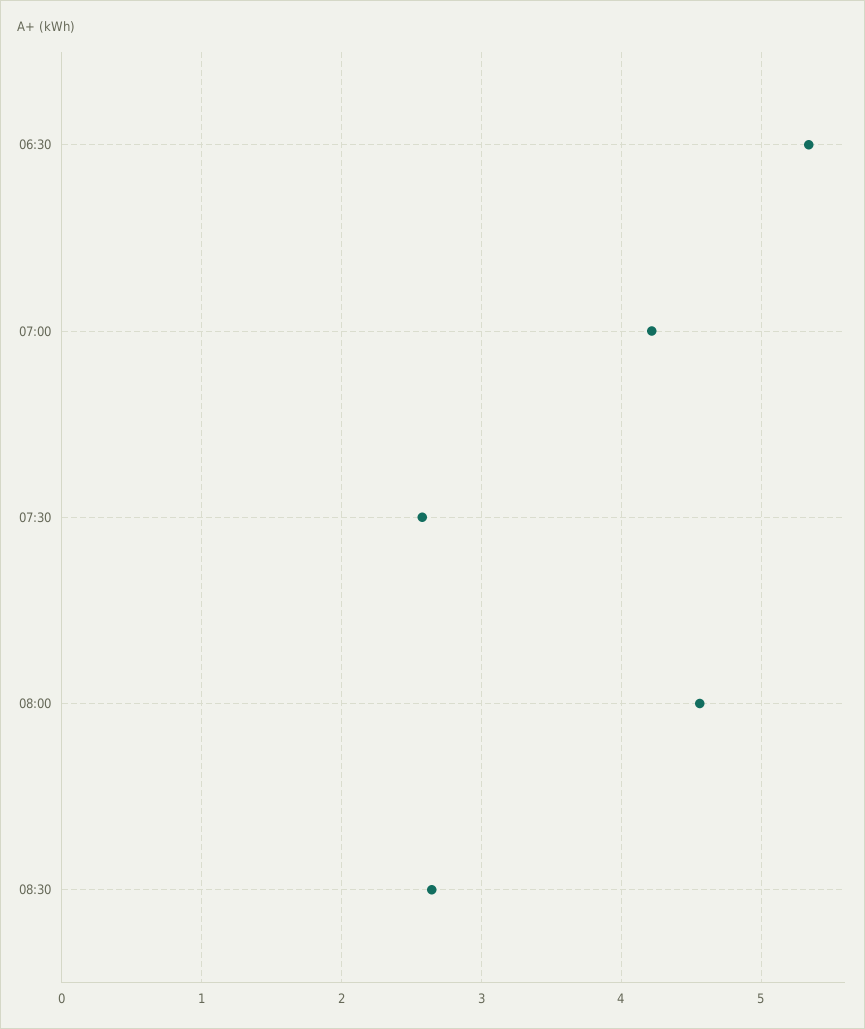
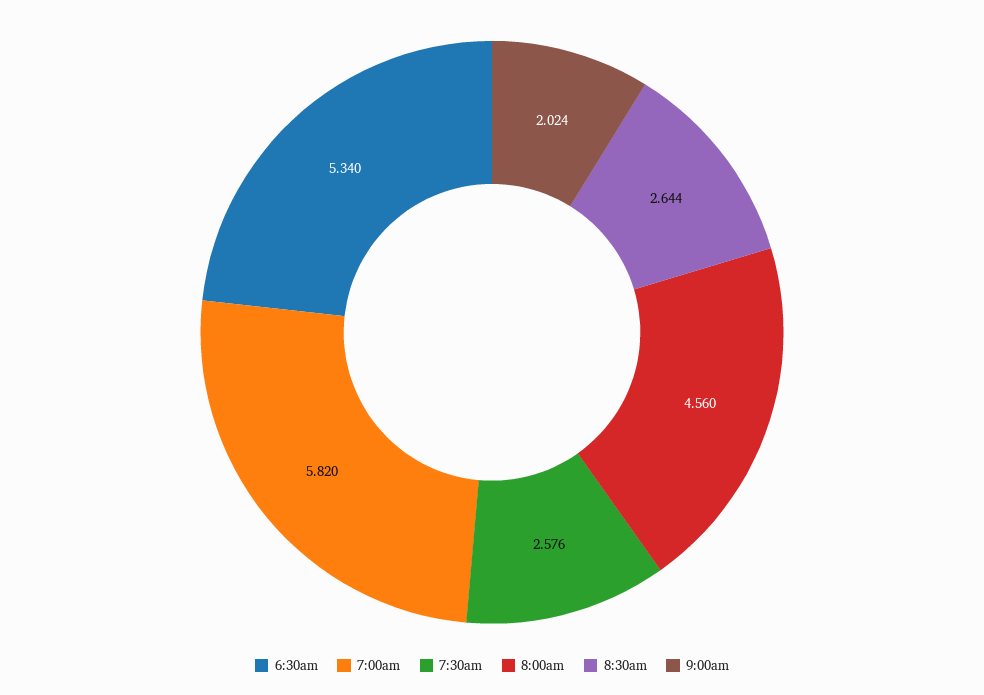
07:00: 4.2 -> 5.82
9:00am: none -> 2.024

